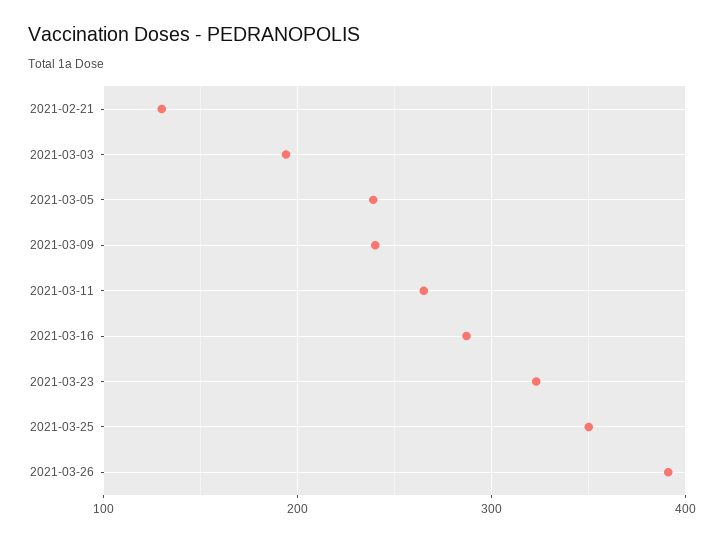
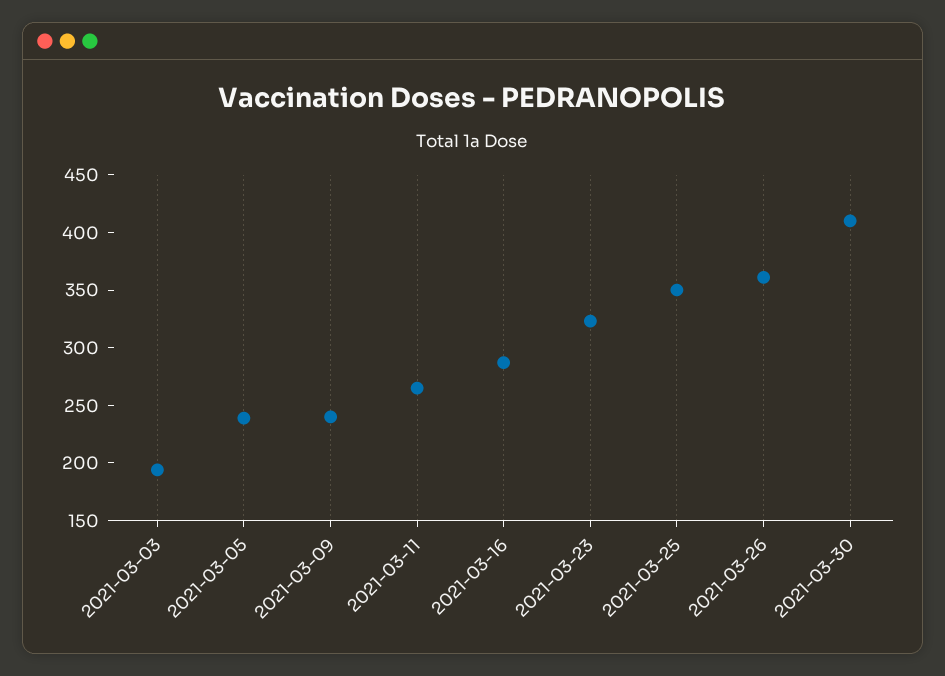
2021-02-21: 130 -> none
2021-03-26: 390 -> 360
2021-03-30: none -> 410

